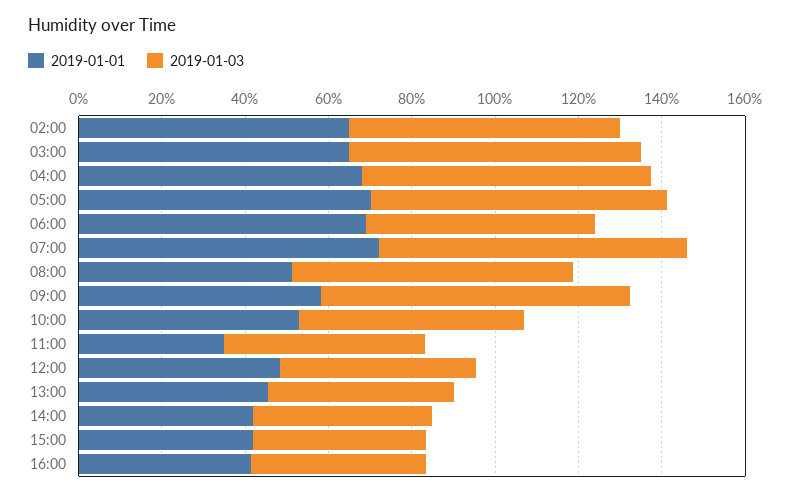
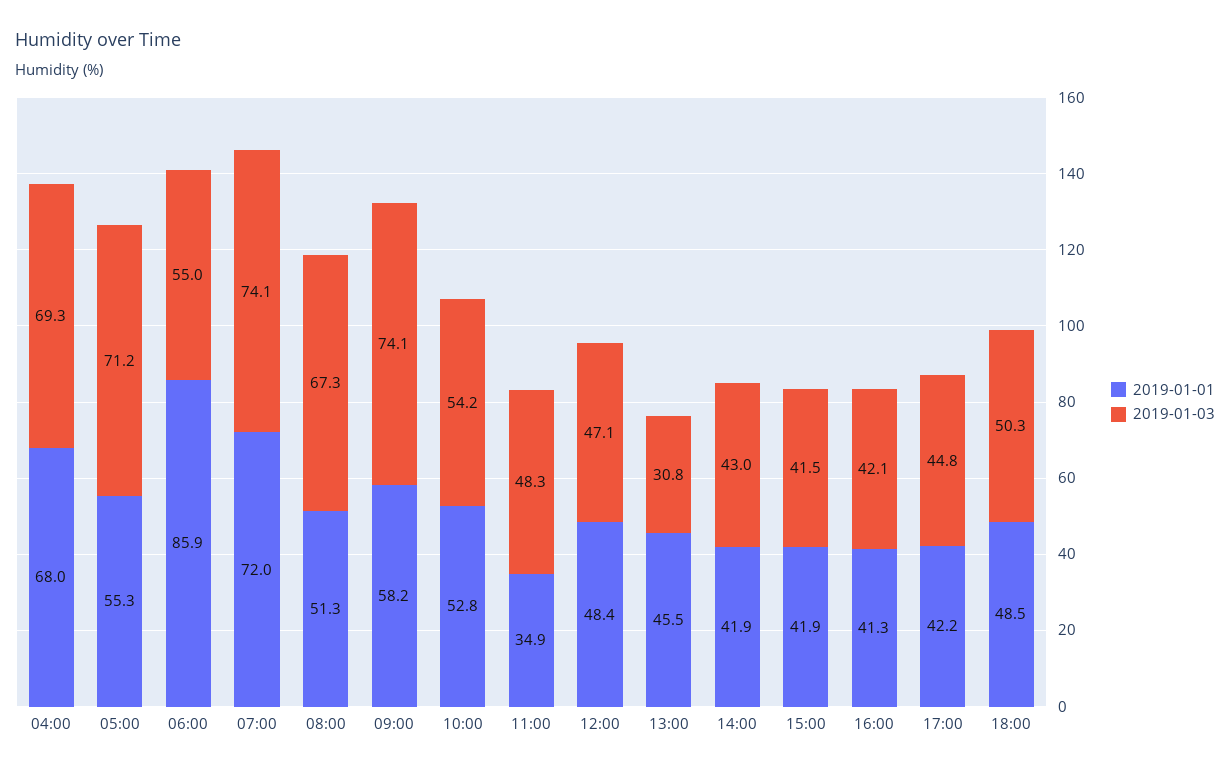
2019-01-01, 02:00: 65 -> none
2019-01-03, 02:00: 65 -> none
2019-01-01, 03:00: 65 -> none
2019-01-03, 03:00: 70 -> none
2019-01-01, 05:00: 70 -> 55.3
2019-01-01, 06:00: 70 -> 85.9
2019-01-03, 13:00: 45 -> 30.8
2019-01-01, 17:00: none -> 42.2
2019-01-03, 17:00: none -> 44.8
2019-01-01, 18:00: none -> 48.5
2019-01-03, 18:00: none -> 50.3

